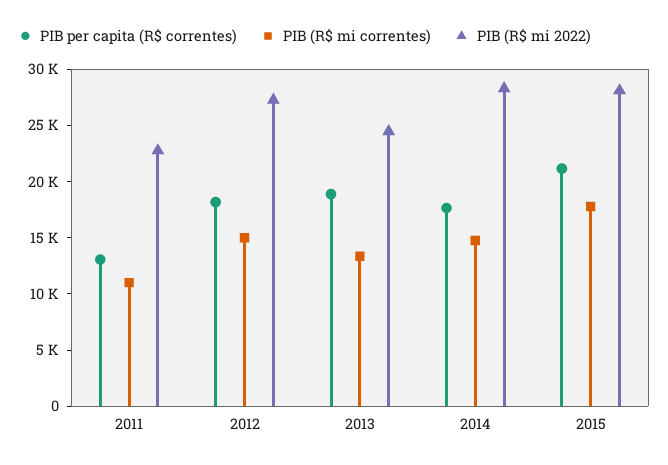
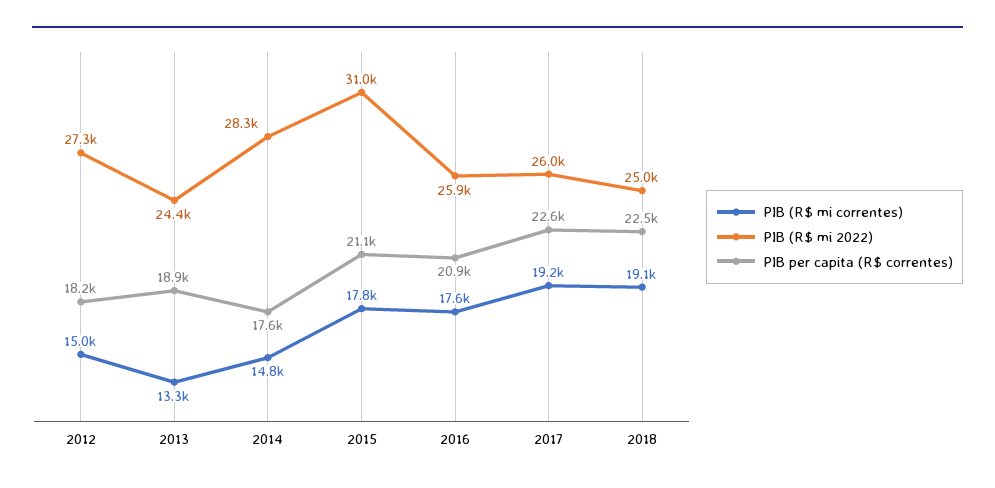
PIB per capita (R$ correntes), 2011: 13000 -> none
PIB (R$ mi correntes), 2011: 11000 -> none
PIB (R$ mi 2022), 2011: 23000 -> none
PIB (R$ mi 2022), 2015: 28000 -> 31000
PIB (R$ mi correntes), 2016: none -> 17600
PIB (R$ mi 2022), 2016: none -> 25900
PIB per capita (R$ correntes), 2016: none -> 20900
PIB (R$ mi correntes), 2017: none -> 19200
PIB (R$ mi 2022), 2017: none -> 26000
PIB per capita (R$ correntes), 2017: none -> 22600
PIB (R$ mi correntes), 2018: none -> 19100
PIB (R$ mi 2022), 2018: none -> 25000
PIB per capita (R$ correntes), 2018: none -> 22500

